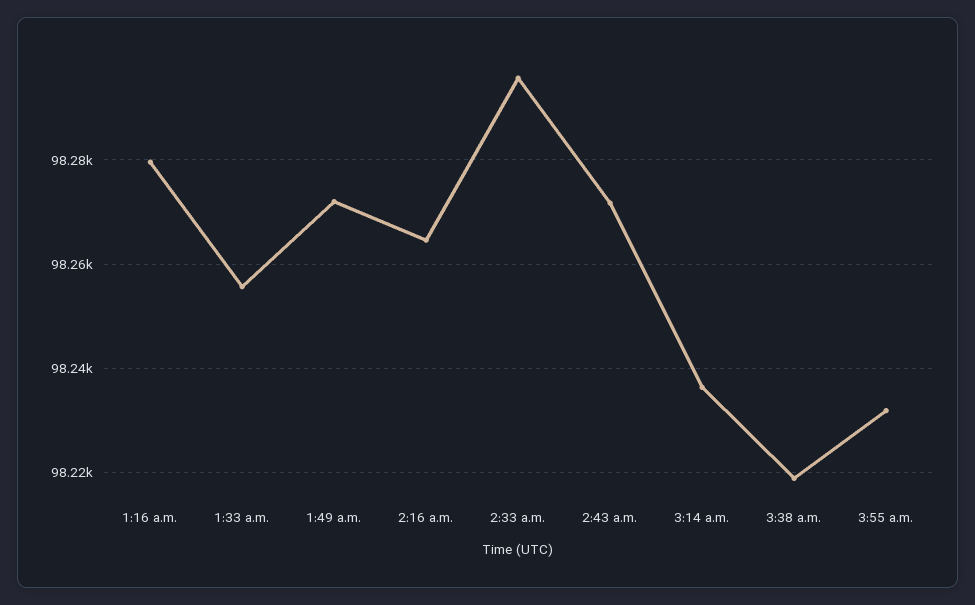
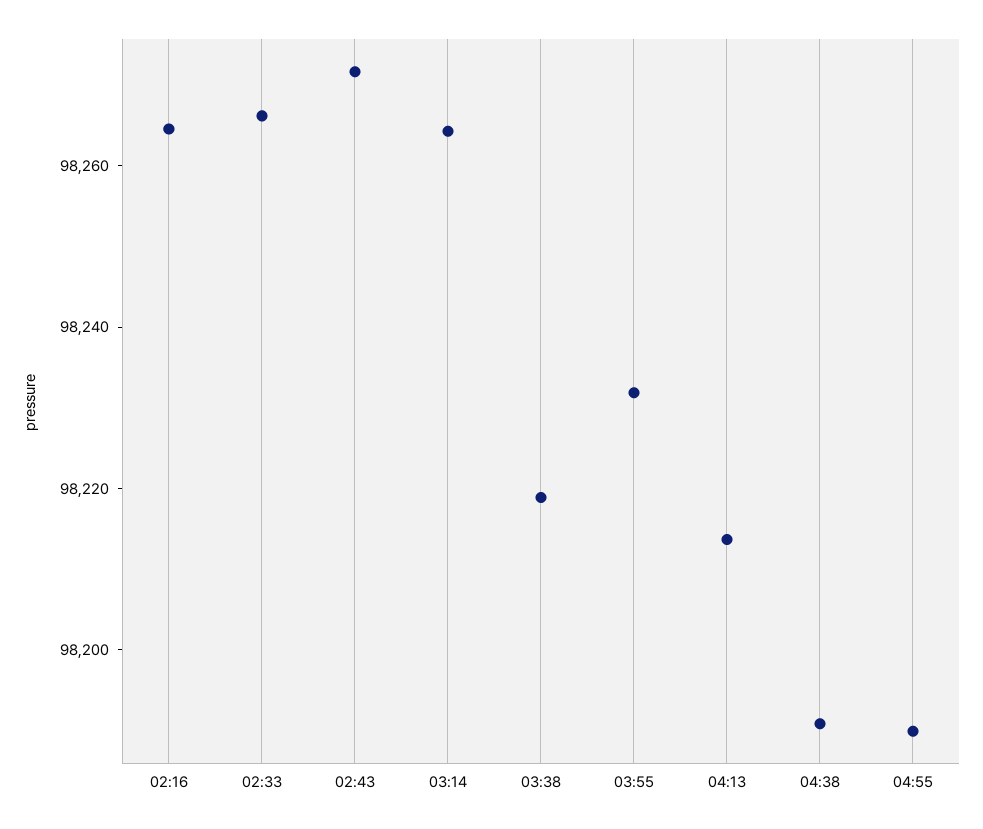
1:16 a.m.: 98280 -> none
1:33 a.m.: 98256 -> none
1:49 a.m.: 98272 -> none
2:33 a.m.: 98296 -> 98265
3:14 a.m.: 98236 -> 98265
04:13: none -> 98215
04:38: none -> 98190
04:55: none -> 98190

